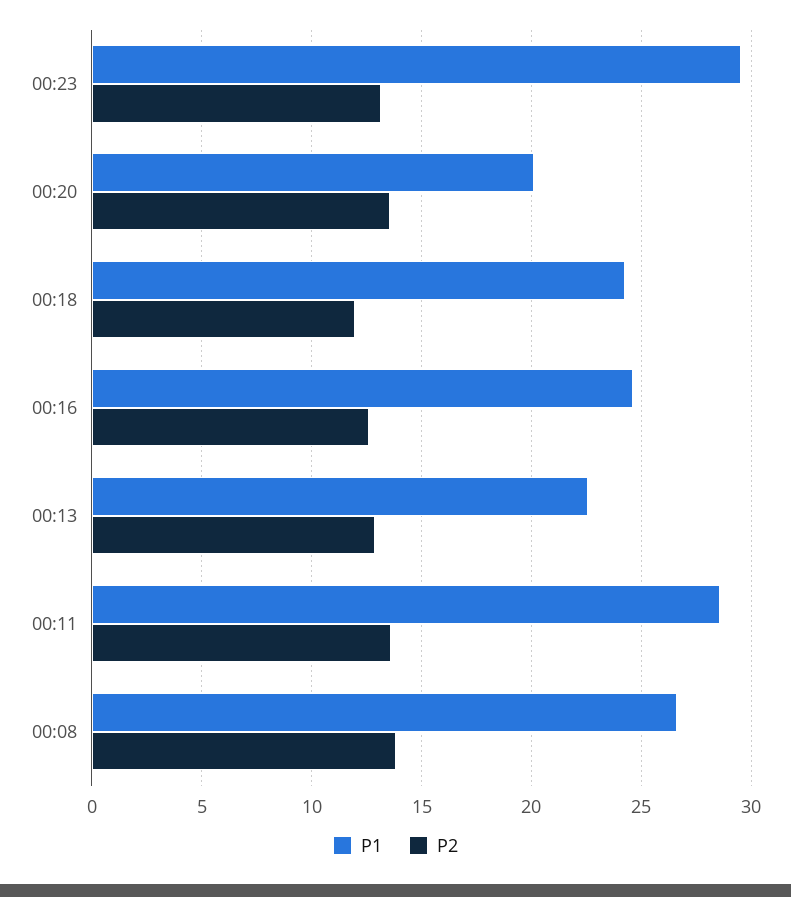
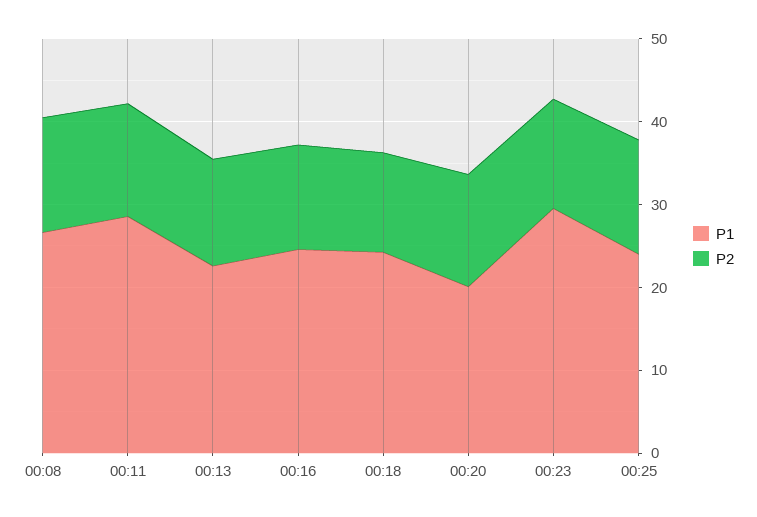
P1, 00:25: none -> 24
P2, 00:25: none -> 14

